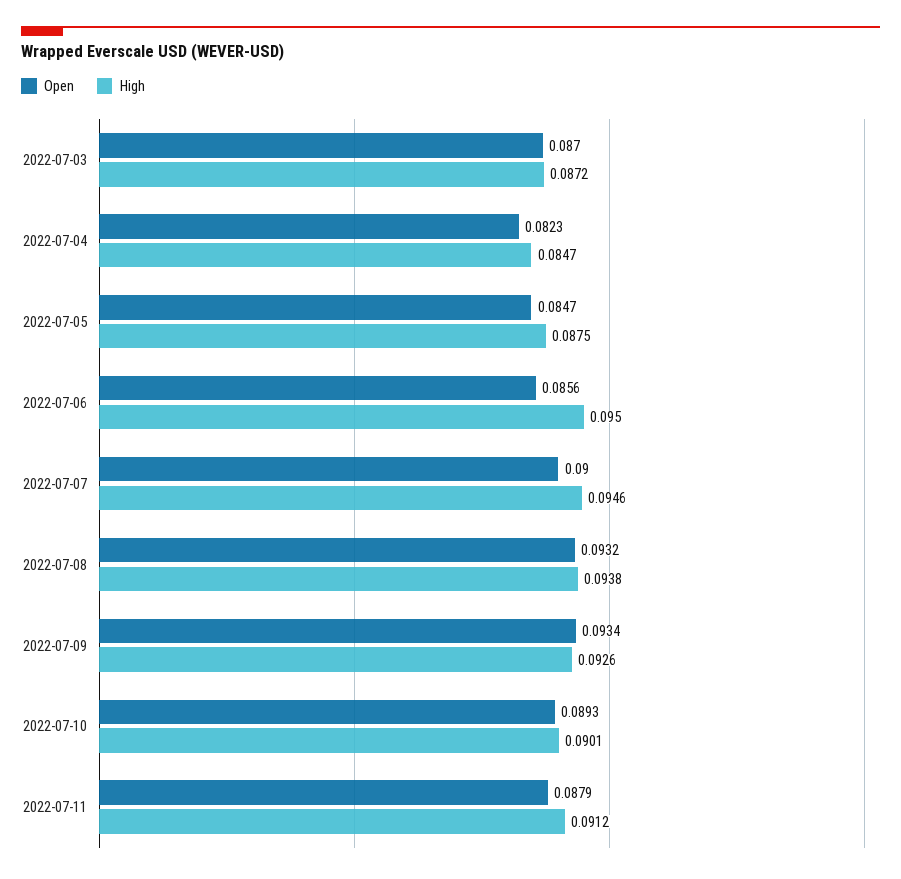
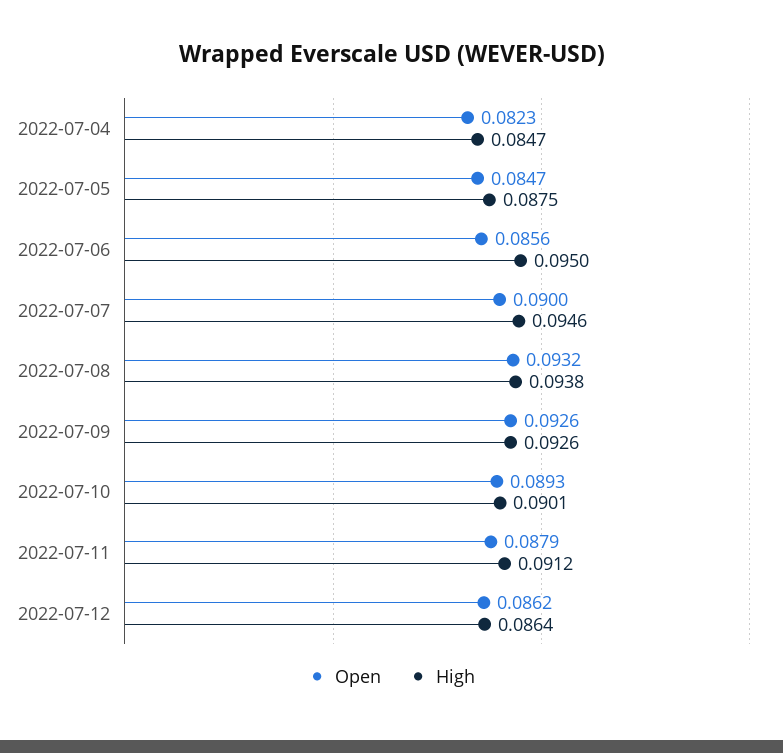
Open, 2022-07-03: 0.087 -> none
High, 2022-07-03: 0.0872 -> none
Open, 2022-07-09: 0.0934 -> 0.0926
Open, 2022-07-12: none -> 0.0862
High, 2022-07-12: none -> 0.0864

